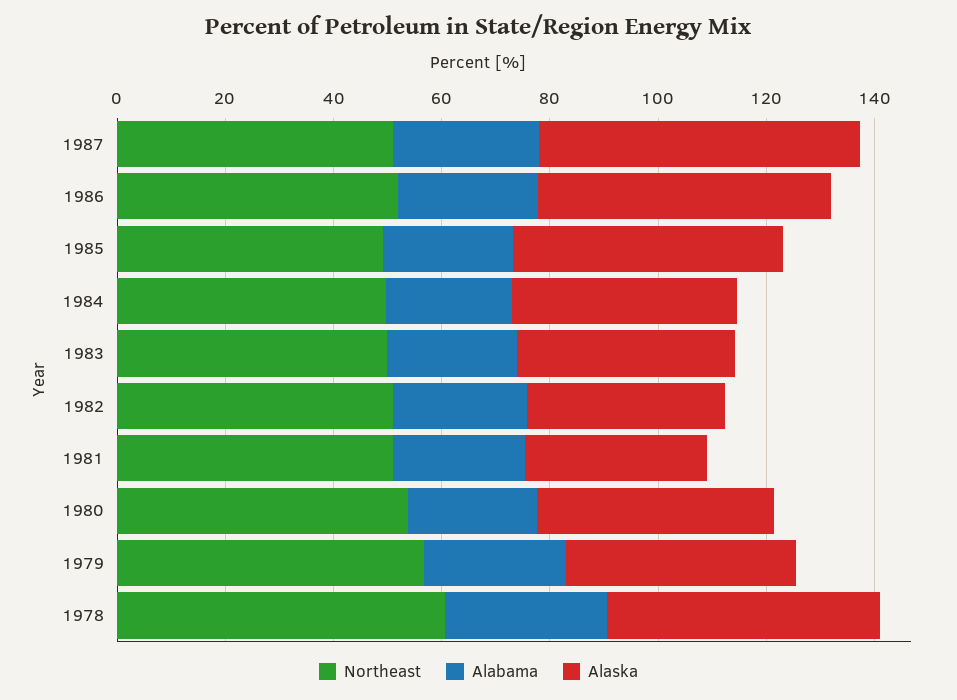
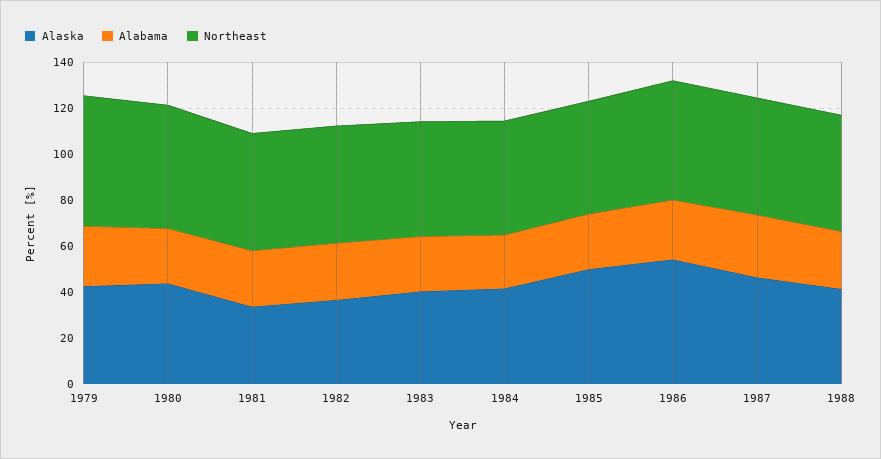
Alaska, 1987: 60 -> 45
Northeast, 1978: 60 -> none
Alabama, 1978: 30 -> none
Alaska, 1978: 50 -> none
Alaska, 1988: none -> 40
Alabama, 1988: none -> 25
Northeast, 1988: none -> 50

